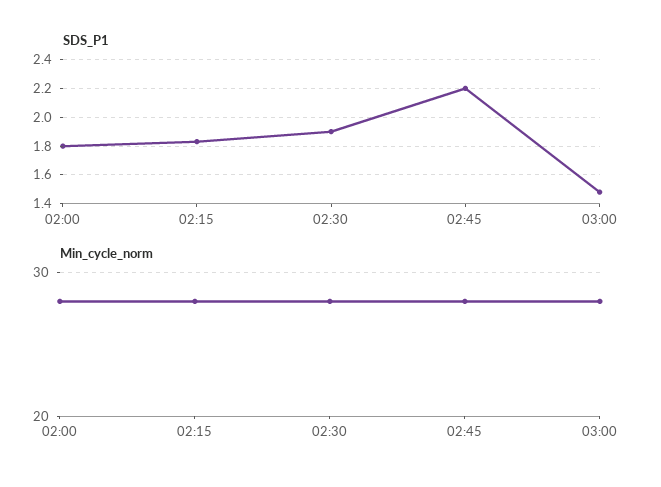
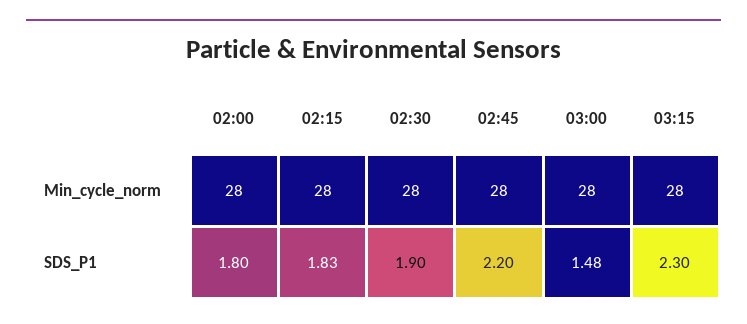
Min_cycle_norm, 03:15: none -> 28
SDS_P1, 03:15: none -> 2.3

